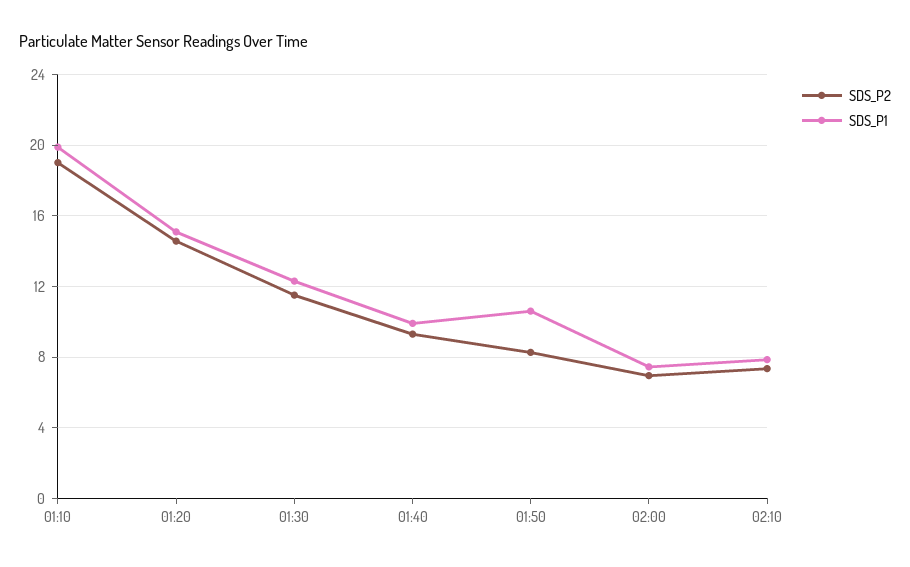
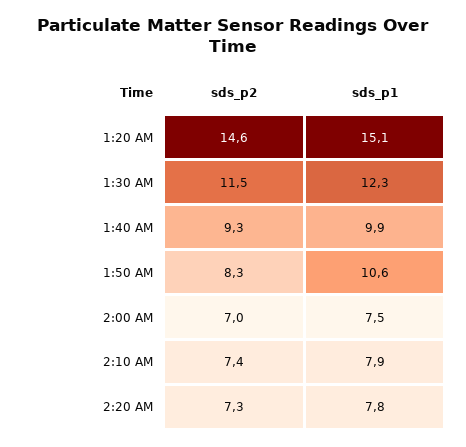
SDS_P2, 01:10: 19 -> none
SDS_P1, 01:10: 20 -> none
SDS_P2, 2:20 AM: none -> 7.3
SDS_P1, 2:20 AM: none -> 7.8

